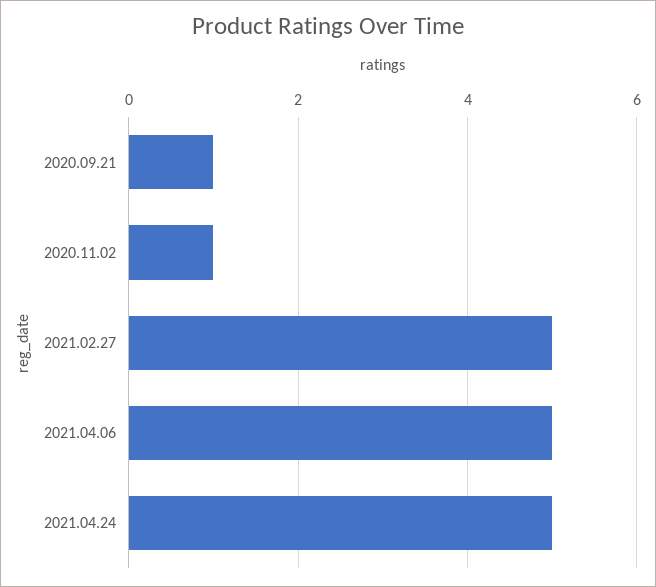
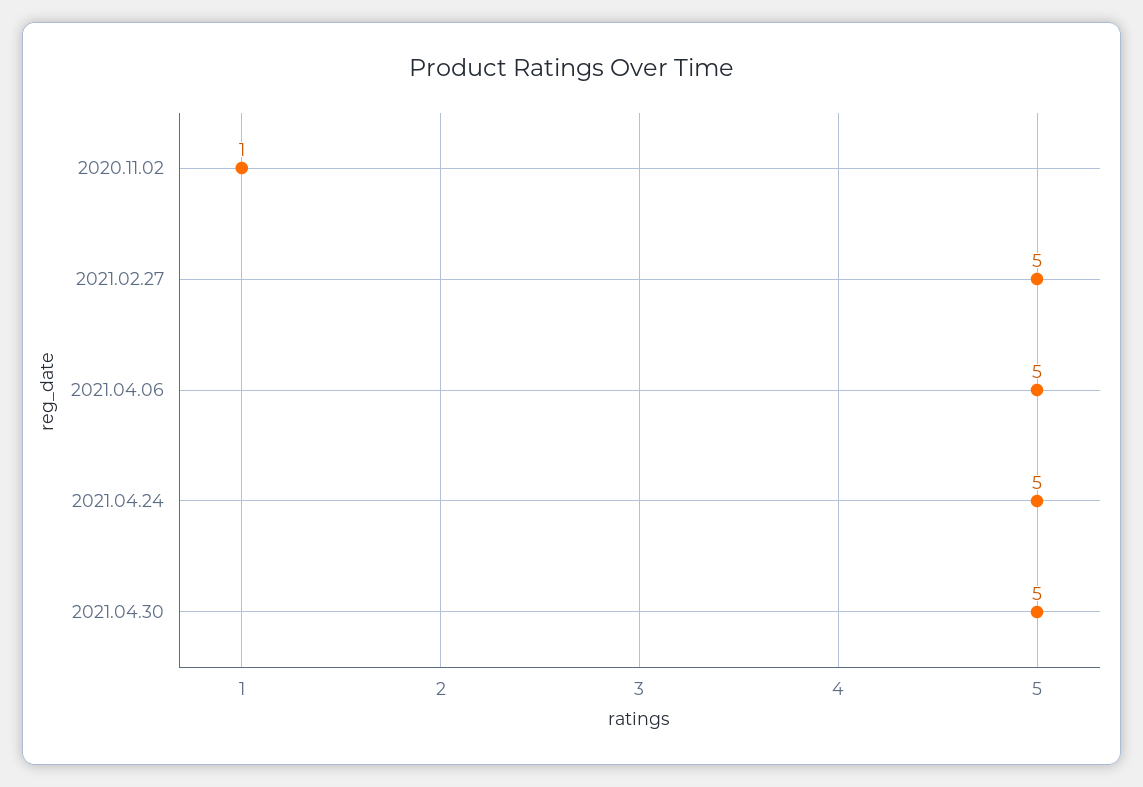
2020.09.21: 1 -> none
2021.04.30: none -> 5

